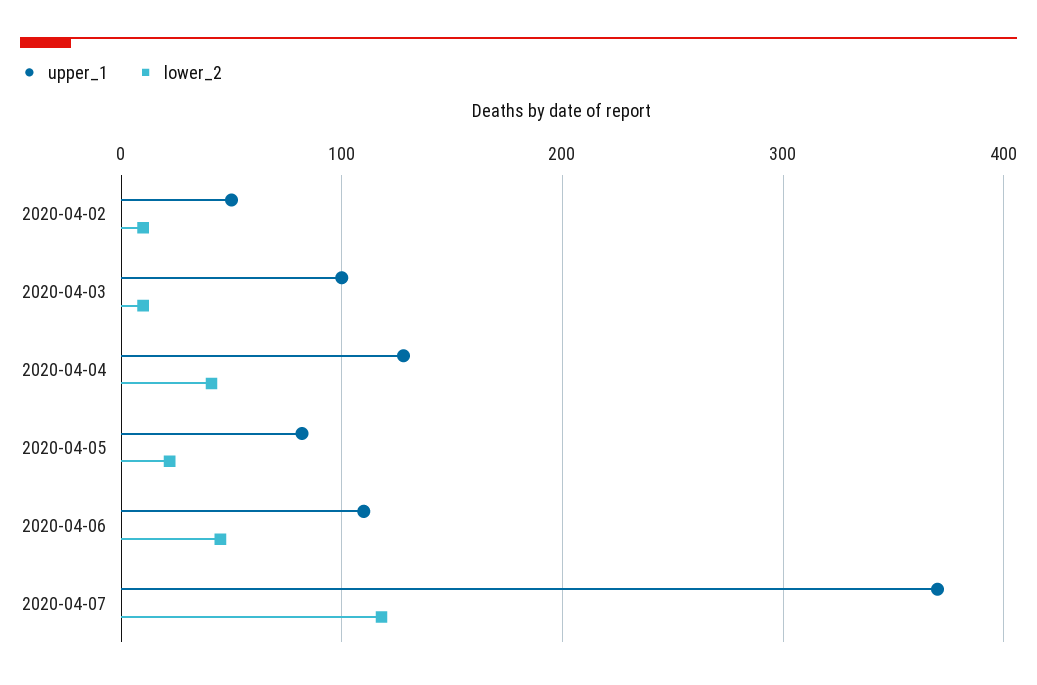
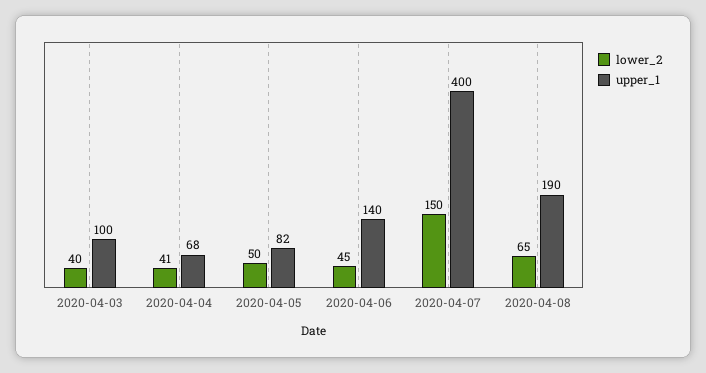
upper_1, 2020-04-02: 50 -> none
lower_2, 2020-04-02: 10 -> none
lower_2, 2020-04-03: 10 -> 40
upper_1, 2020-04-04: 130 -> 68
lower_2, 2020-04-05: 20 -> 50
upper_1, 2020-04-06: 110 -> 140
upper_1, 2020-04-07: 370 -> 400
lower_2, 2020-04-07: 120 -> 150
lower_2, 2020-04-08: none -> 65
upper_1, 2020-04-08: none -> 190

